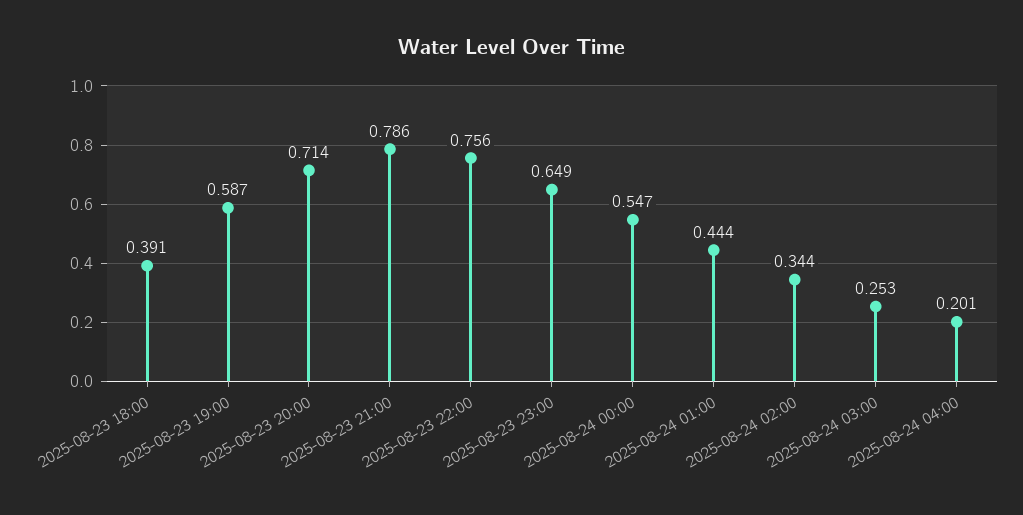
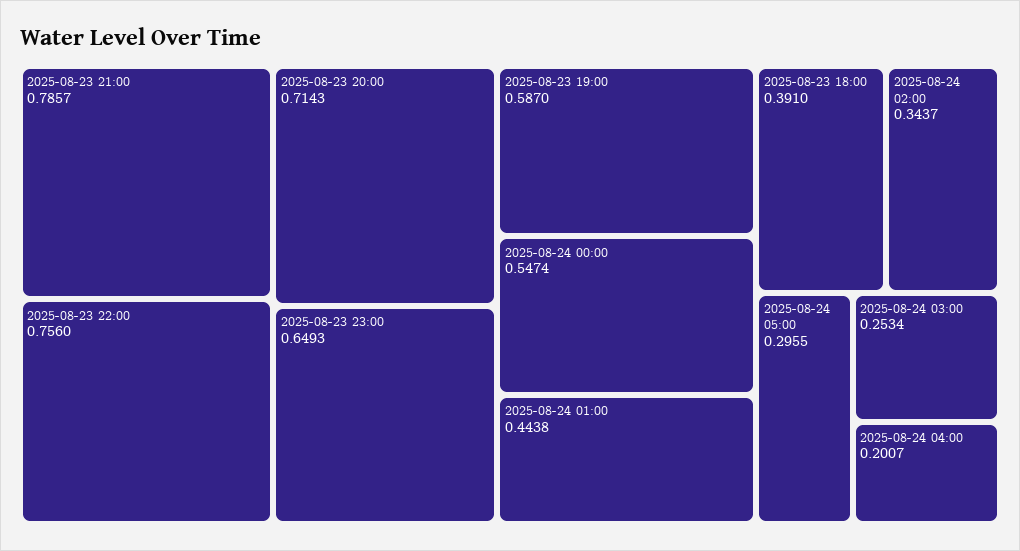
2025-08-24 05:00: none -> 0.2955

